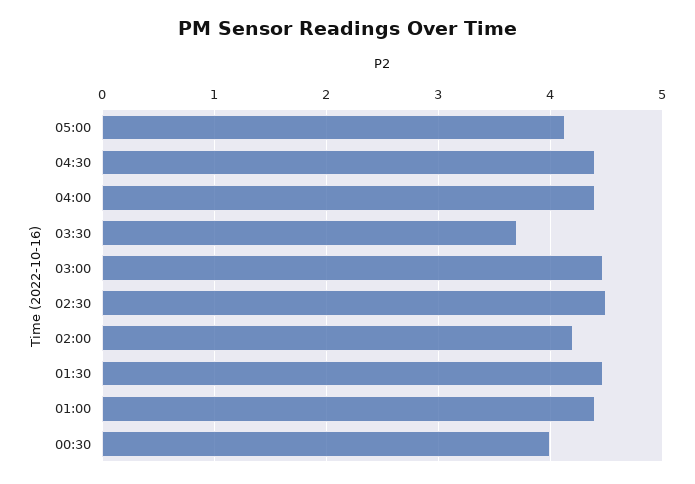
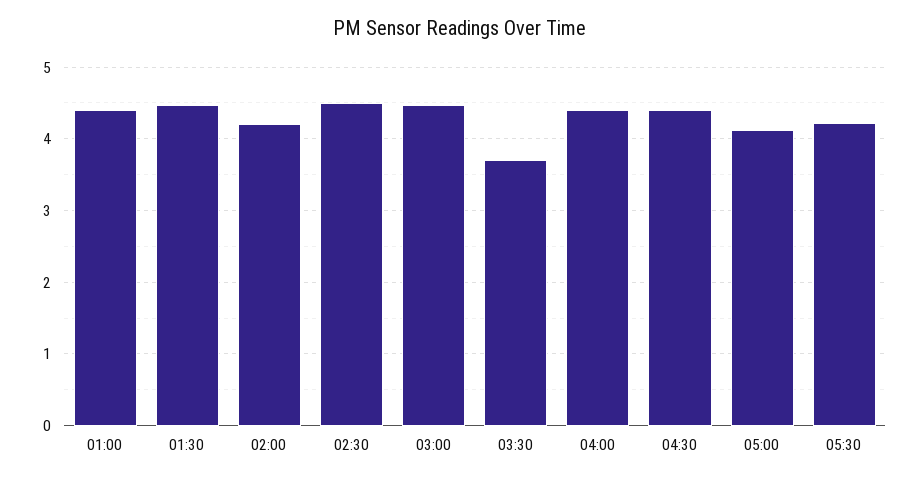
00:30: 4 -> none
05:30: none -> 4.2

